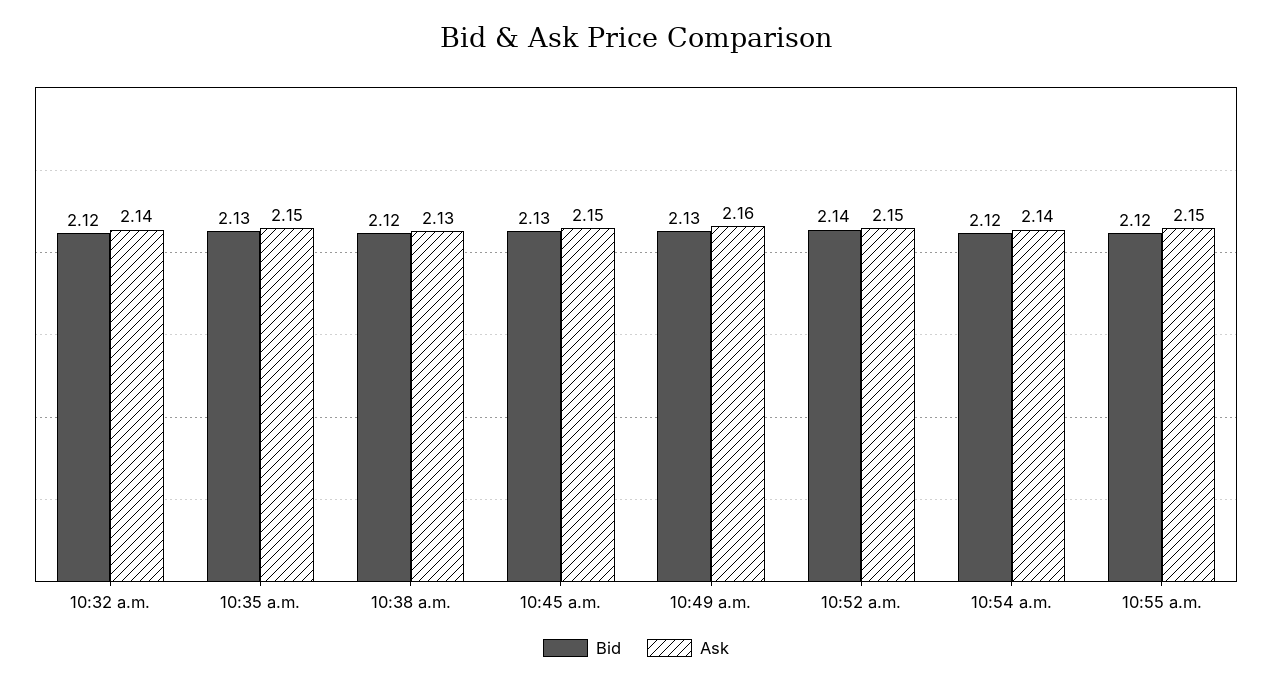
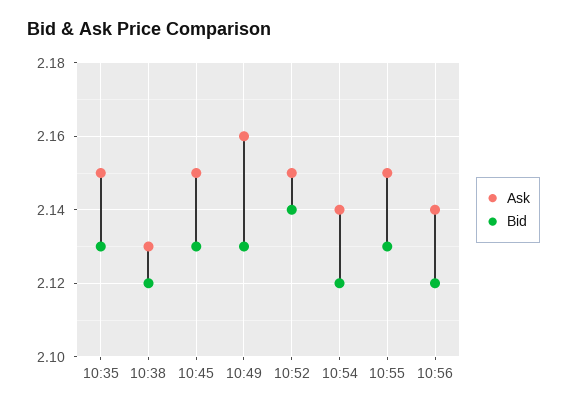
Bid, 10:32 a.m.: 2.12 -> none
Ask, 10:32 a.m.: 2.14 -> none
Bid, 10:55 a.m.: 2.12 -> 2.13
Ask, 10:56: none -> 2.14
Bid, 10:56: none -> 2.12

